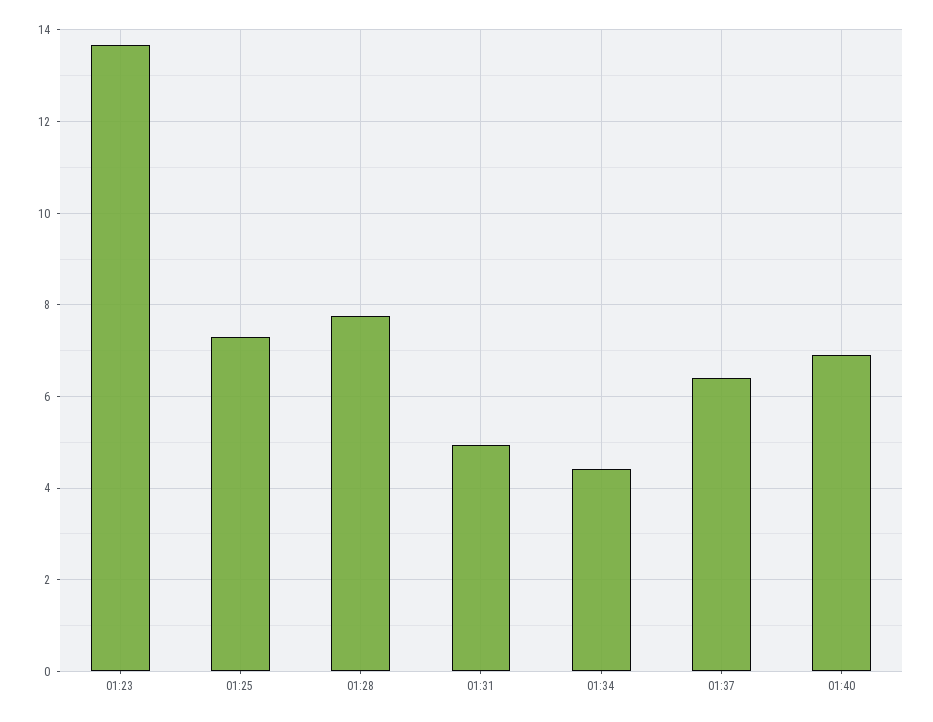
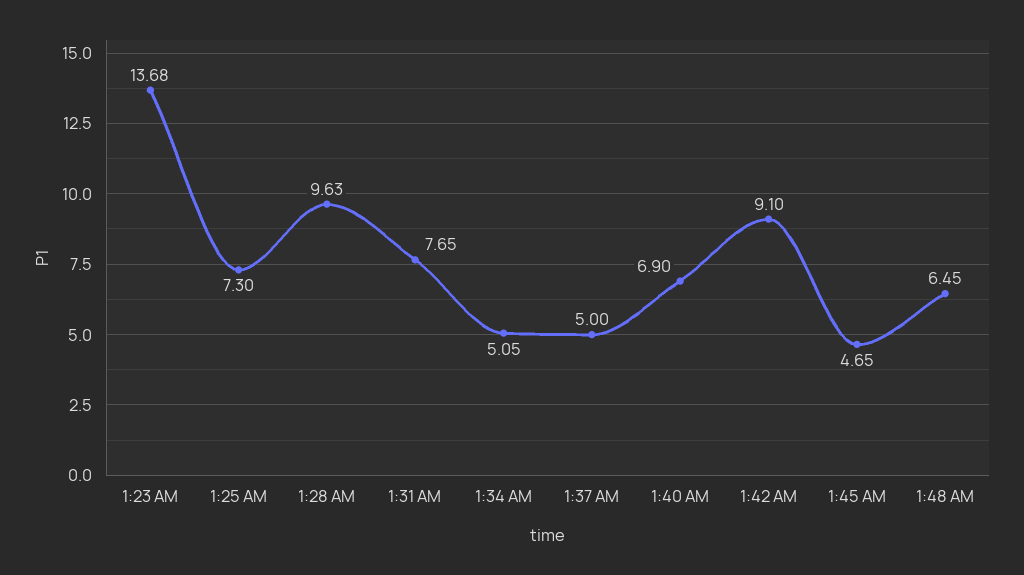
01:28: 7.8 -> 9.63
01:31: 5 -> 7.65
01:34: 4.4 -> 5.05
01:37: 6.4 -> 5
1:42 AM: none -> 9.1
1:45 AM: none -> 4.65
1:48 AM: none -> 6.45

